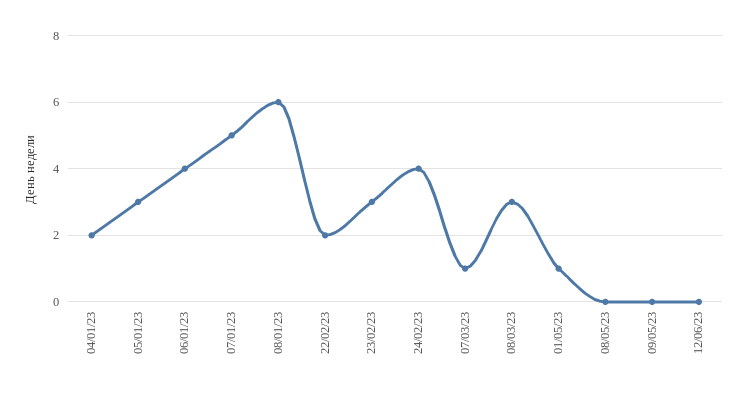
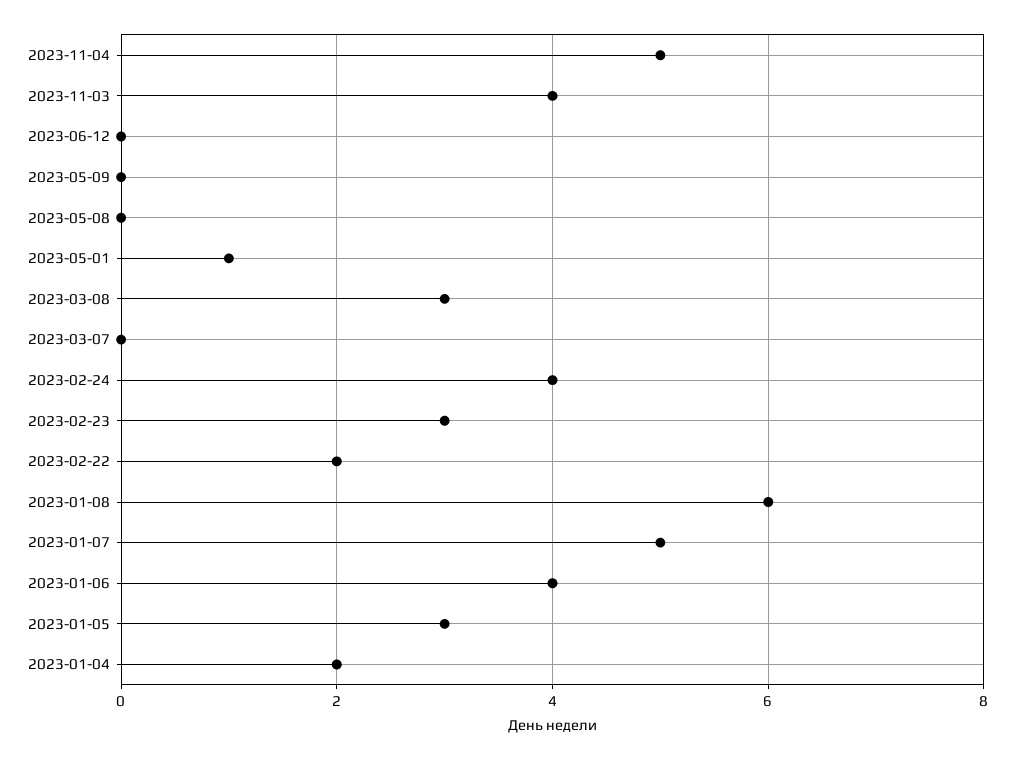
07/03/23: 1 -> 0
2023-11-04: none -> 5
2023-11-03: none -> 4

